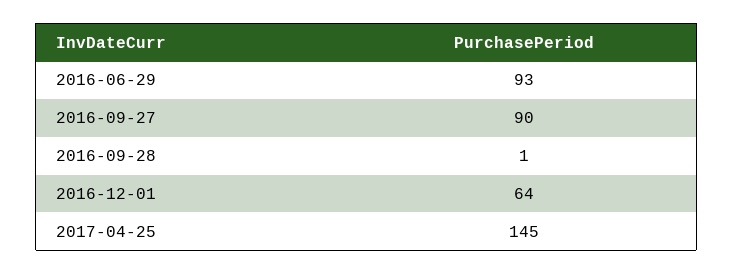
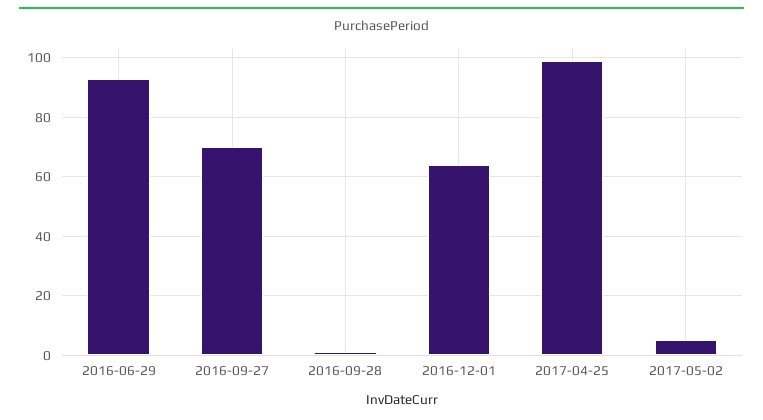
2016-09-27: 90 -> 70
2017-04-25: 145 -> 100
2017-05-02: none -> 5

